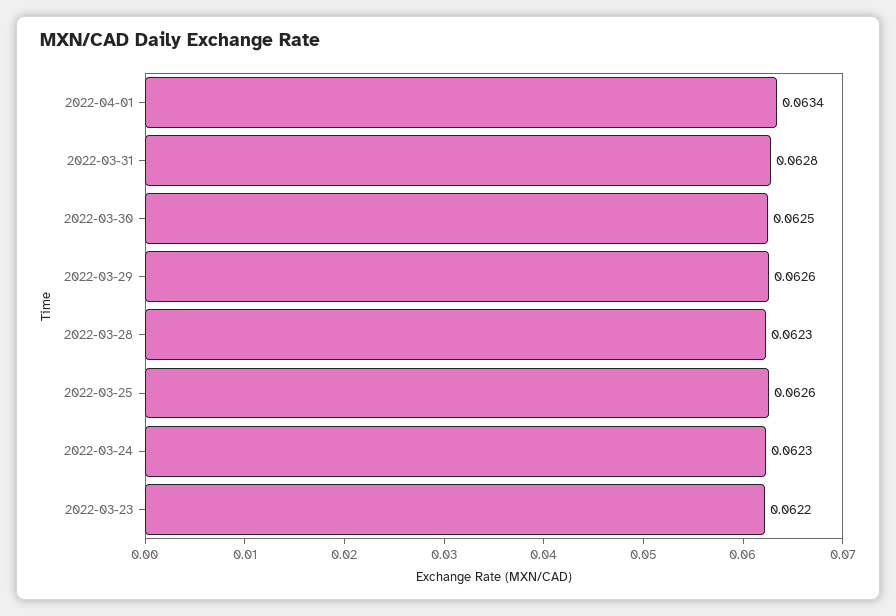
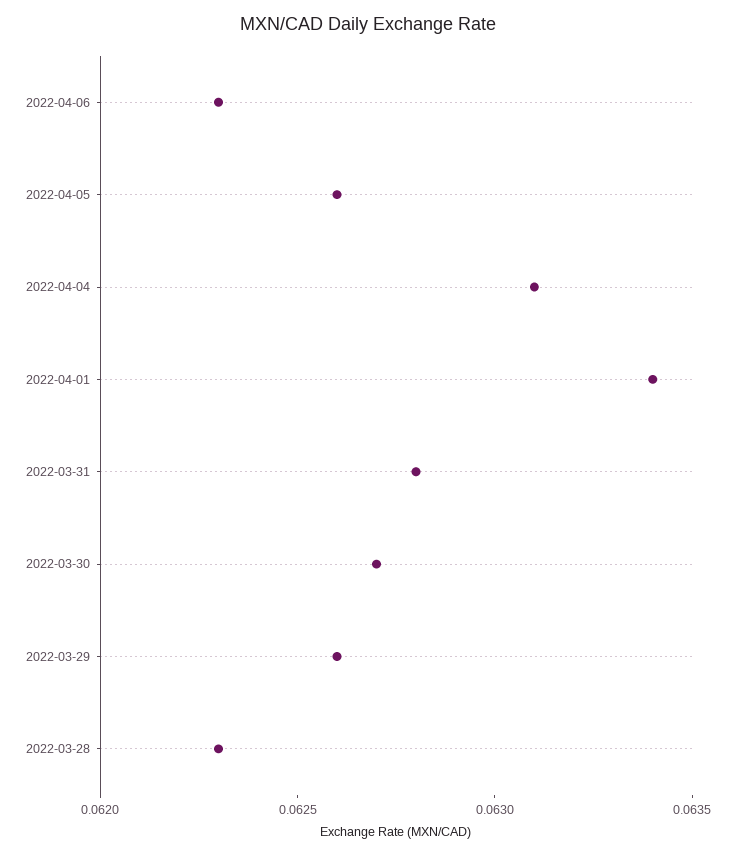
2022-03-30: 0.0625 -> 0.0627
2022-03-25: 0.0626 -> none
2022-03-24: 0.0623 -> none
2022-03-23: 0.0622 -> none
2022-04-06: none -> 0.0623
2022-04-05: none -> 0.0626
2022-04-04: none -> 0.0631

